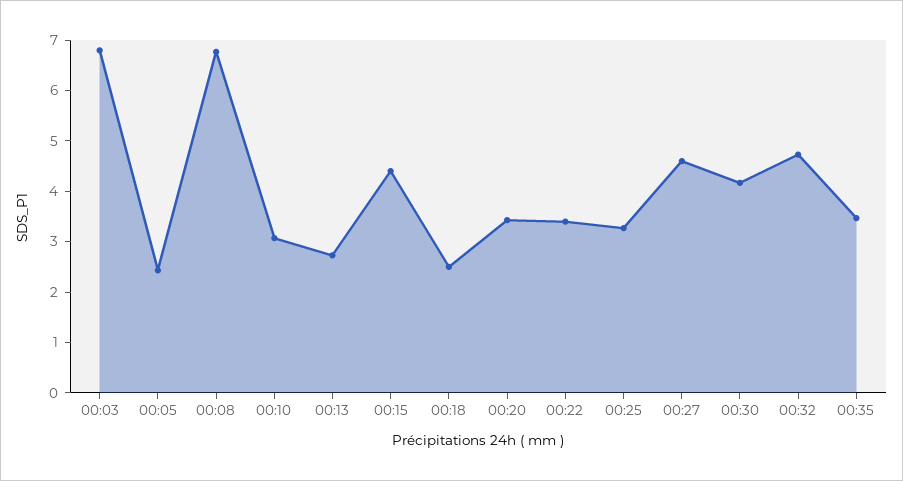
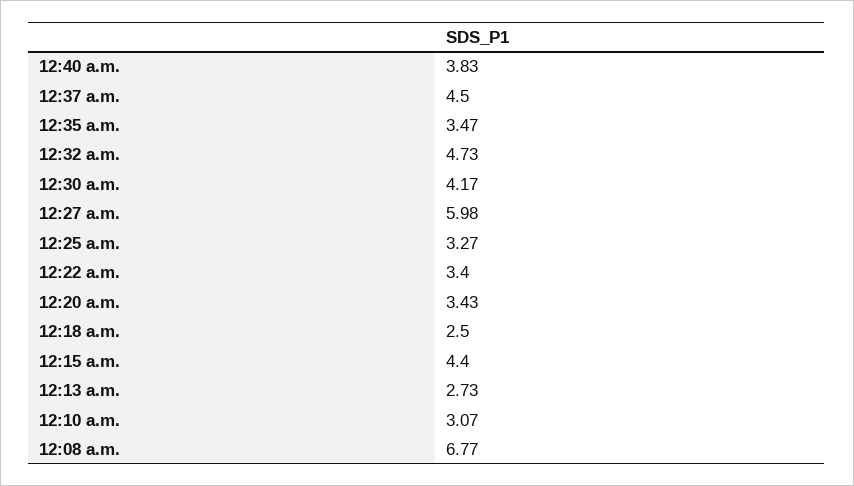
00:03: 6.8 -> none
00:05: 2.4 -> none
00:27: 4.6 -> 5.98
12:40 a.m.: none -> 3.83
12:37 a.m.: none -> 4.5

